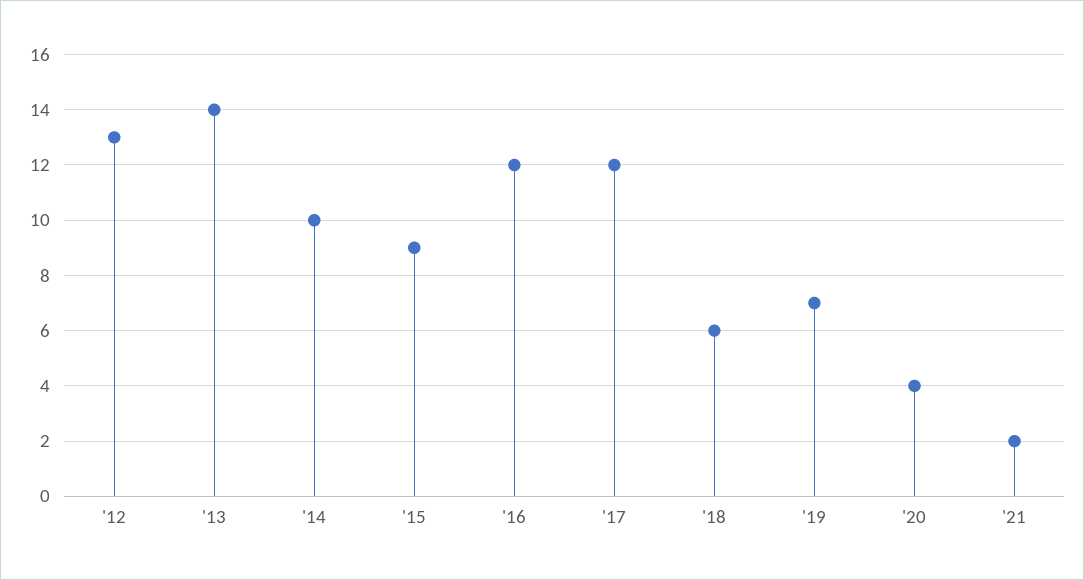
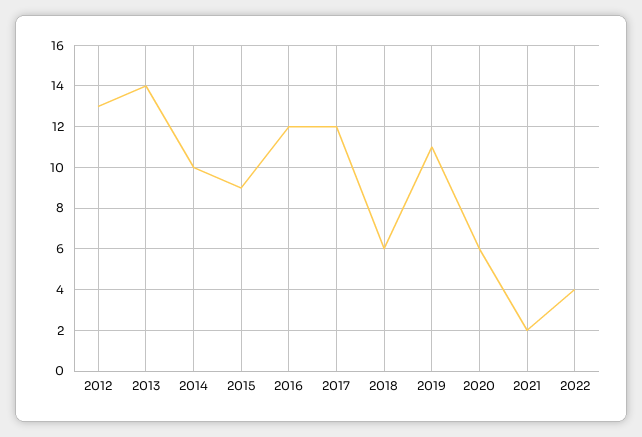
'19: 7 -> 11
'20: 4 -> 6
2022: none -> 4

